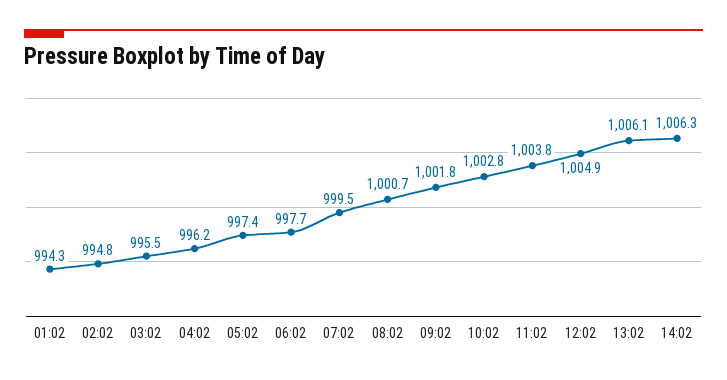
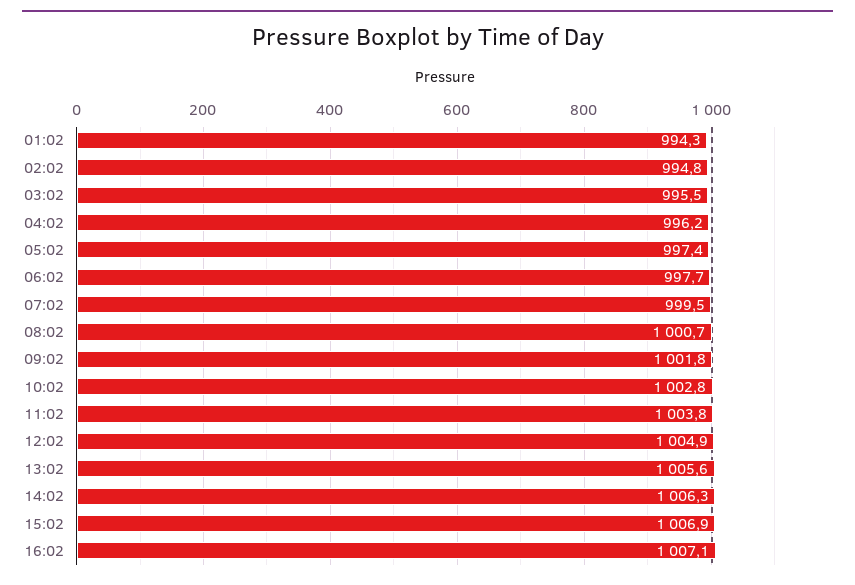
13:02: 1006.1 -> 1005.6
15:02: none -> 1006.9
16:02: none -> 1007.1

